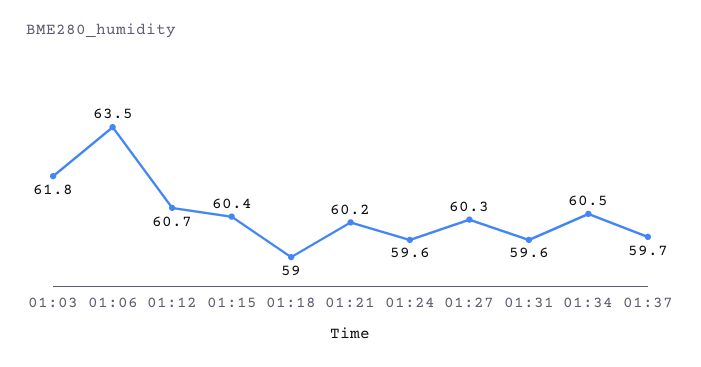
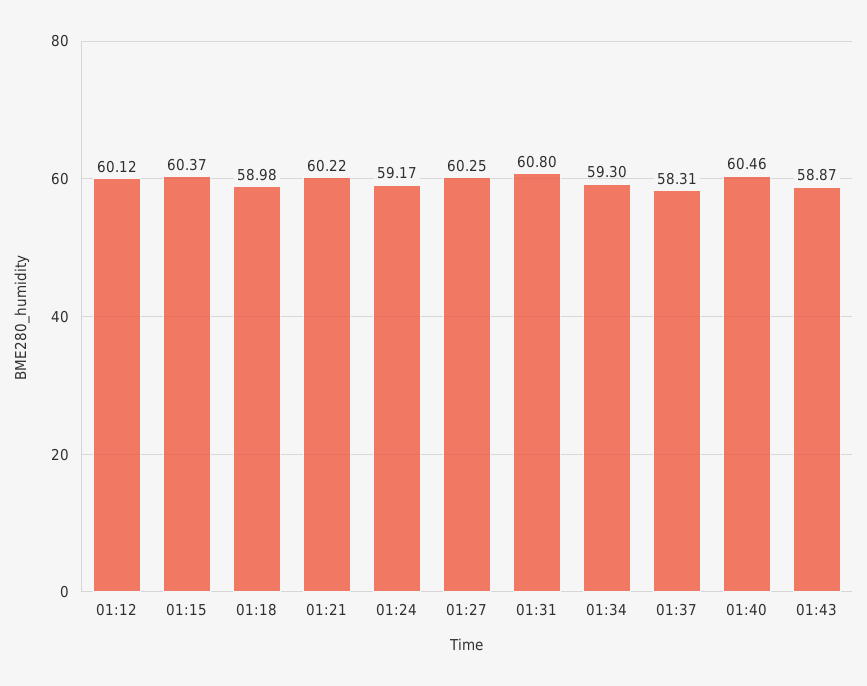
01:03: 61.8 -> none
01:06: 63.5 -> none
01:12: 60.7 -> 60.12
01:24: 59.6 -> 59.17
01:31: 59.6 -> 60.8
01:34: 60.5 -> 59.3
01:37: 59.7 -> 58.31
01:40: none -> 60.46
01:43: none -> 58.87

